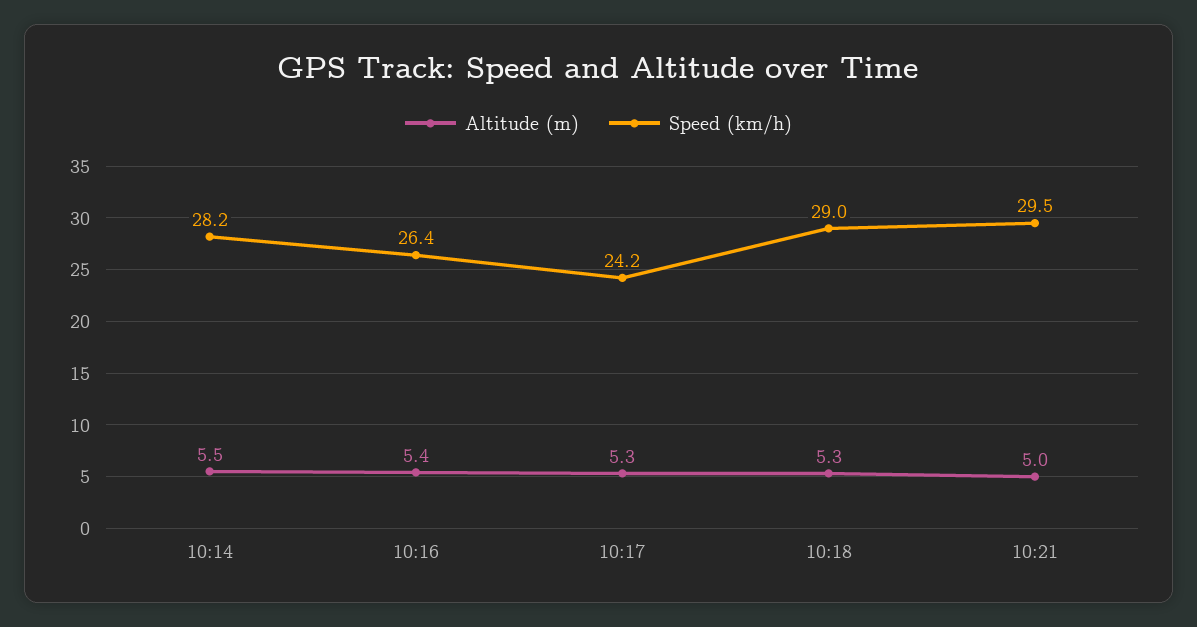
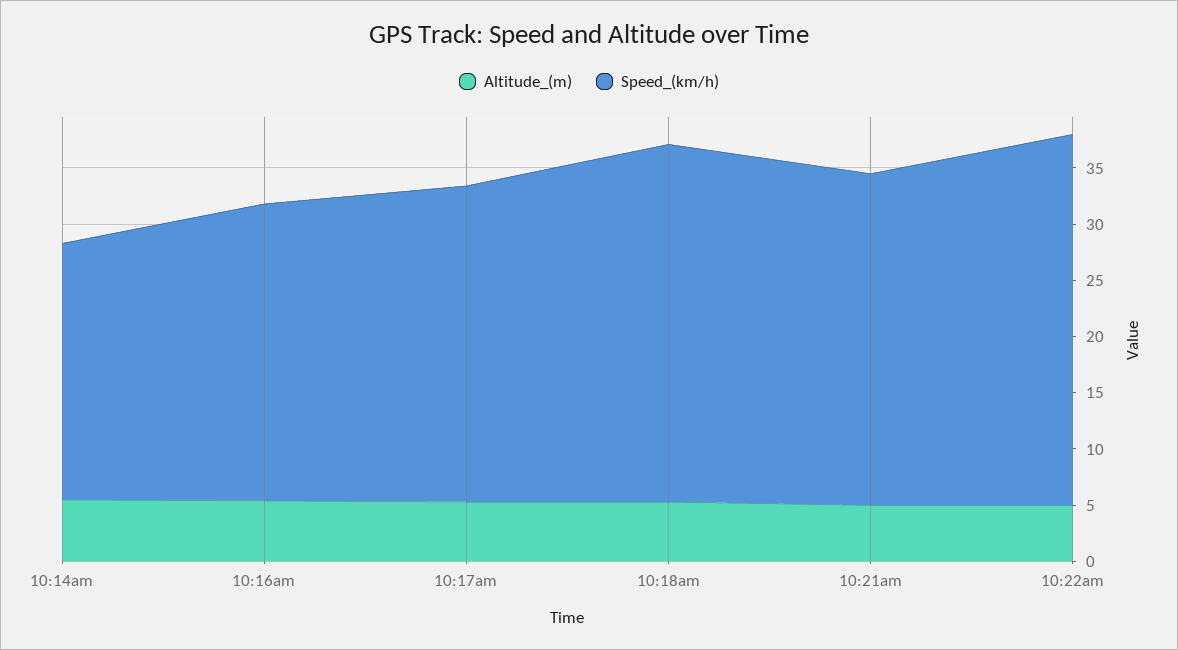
Speed (km/h), 10:14: 28.2 -> 23
Speed (km/h), 10:17: 24.2 -> 28
Speed (km/h), 10:18: 29 -> 32
Altitude (m), 10:22am: none -> 5
Speed (km/h), 10:22am: none -> 33

